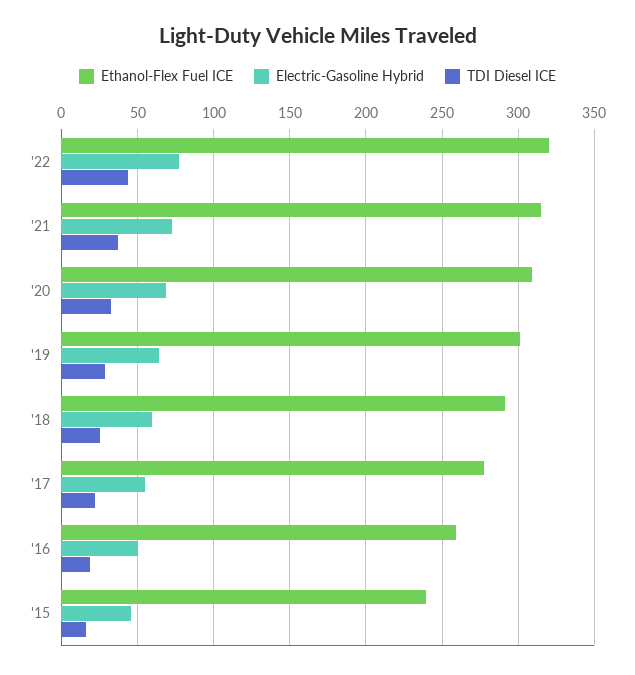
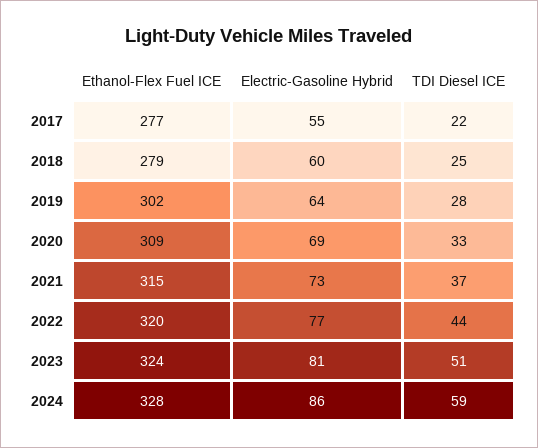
Ethanol-Flex Fuel ICE, '18: 290 -> 279
Ethanol-Flex Fuel ICE, '16: 260 -> none
Electric-Gasoline Hybrid, '16: 50 -> none
TDI Diesel ICE, '16: 20 -> none
Ethanol-Flex Fuel ICE, '15: 240 -> none
Electric-Gasoline Hybrid, '15: 45 -> none
TDI Diesel ICE, '15: 15 -> none
Ethanol-Flex Fuel ICE, 2023: none -> 324
Electric-Gasoline Hybrid, 2023: none -> 81
TDI Diesel ICE, 2023: none -> 51
Ethanol-Flex Fuel ICE, 2024: none -> 328
Electric-Gasoline Hybrid, 2024: none -> 86
TDI Diesel ICE, 2024: none -> 59

